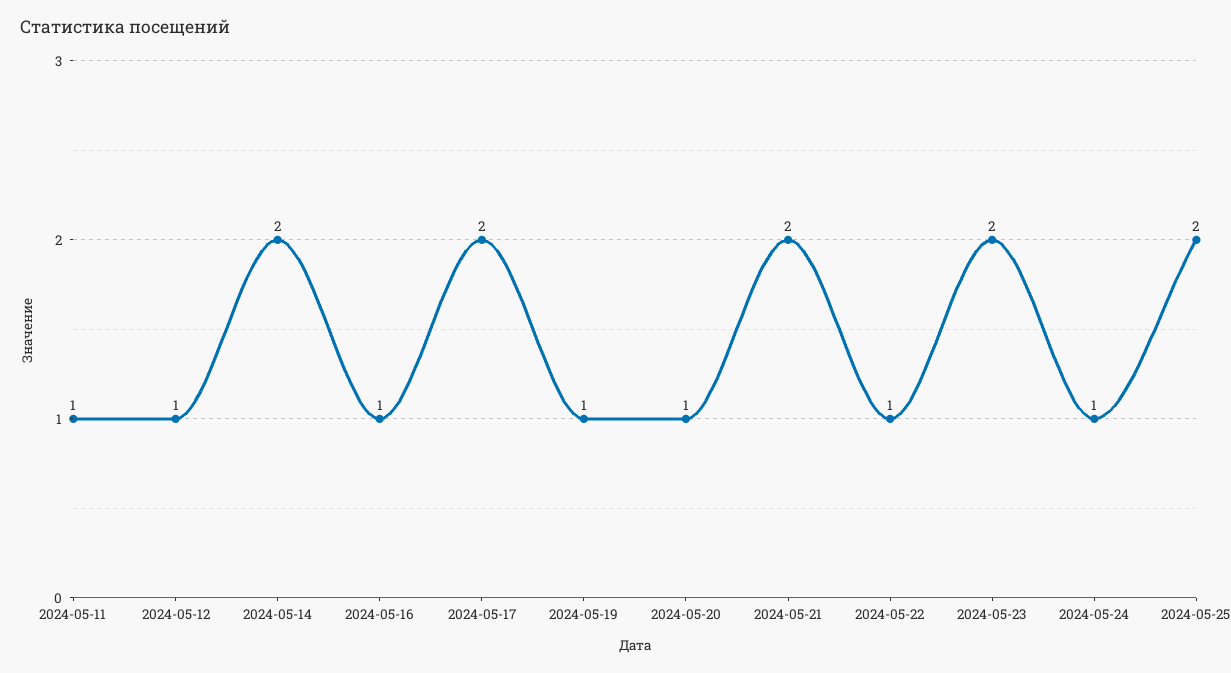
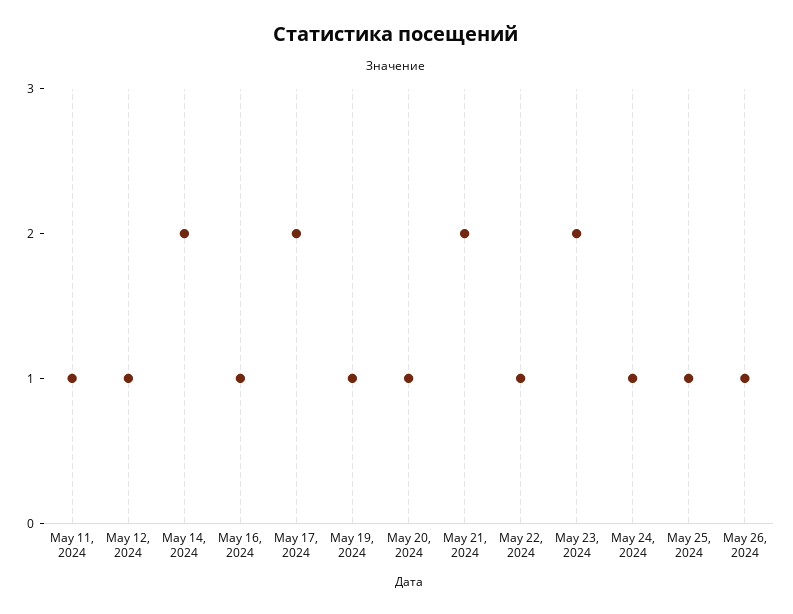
2024-05-25: 2 -> 1
May 26, 2024: none -> 1

